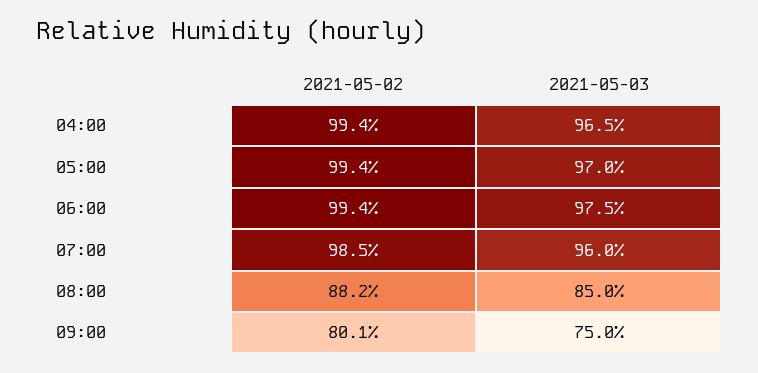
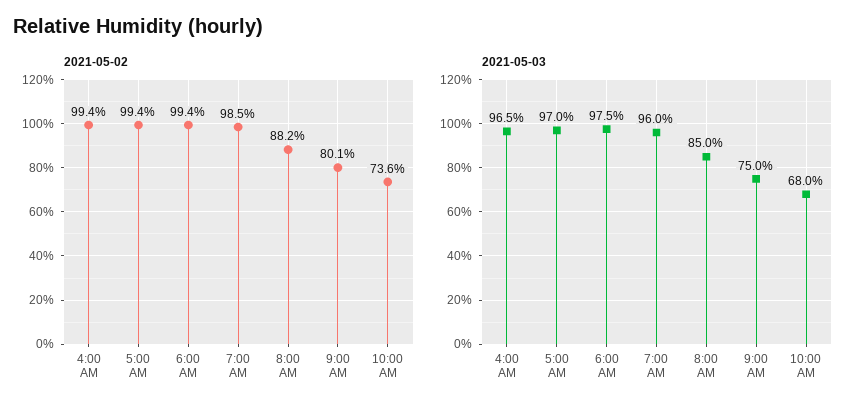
2021-05-02, 10:00 AM: none -> 73.6
2021-05-03, 10:00 AM: none -> 68

